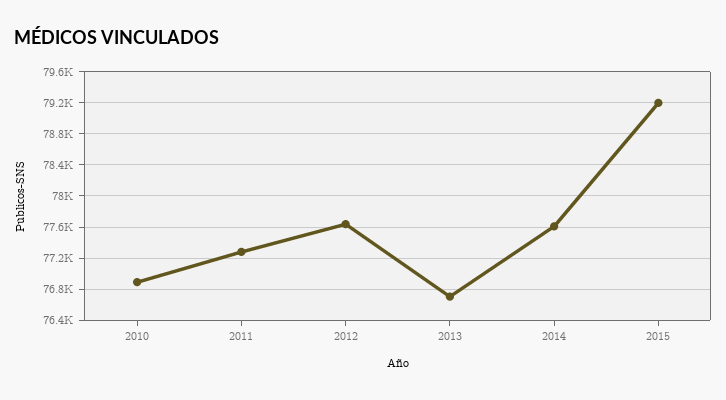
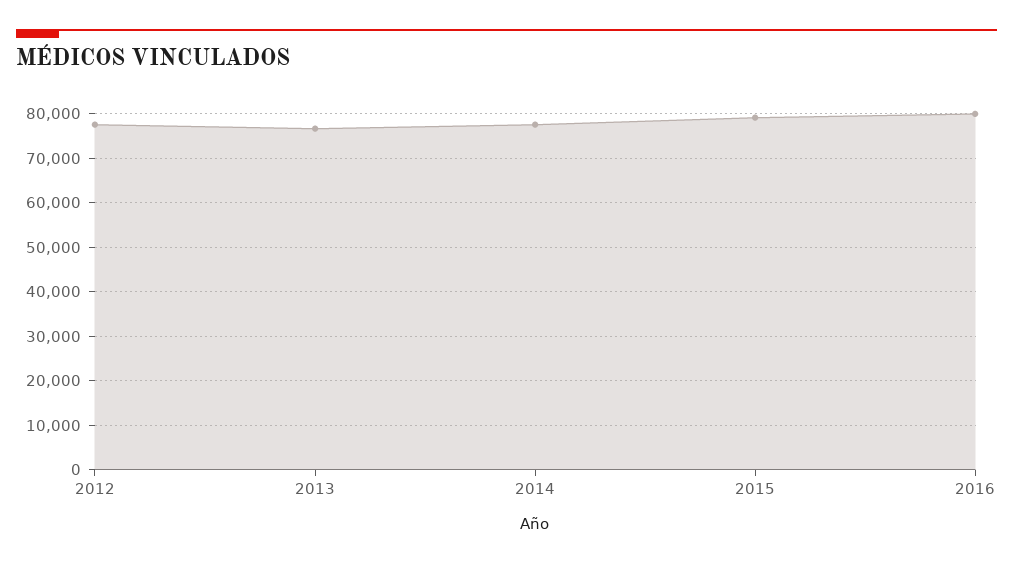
2010: 76900 -> none
2011: 77300 -> none
2016: none -> 80000

